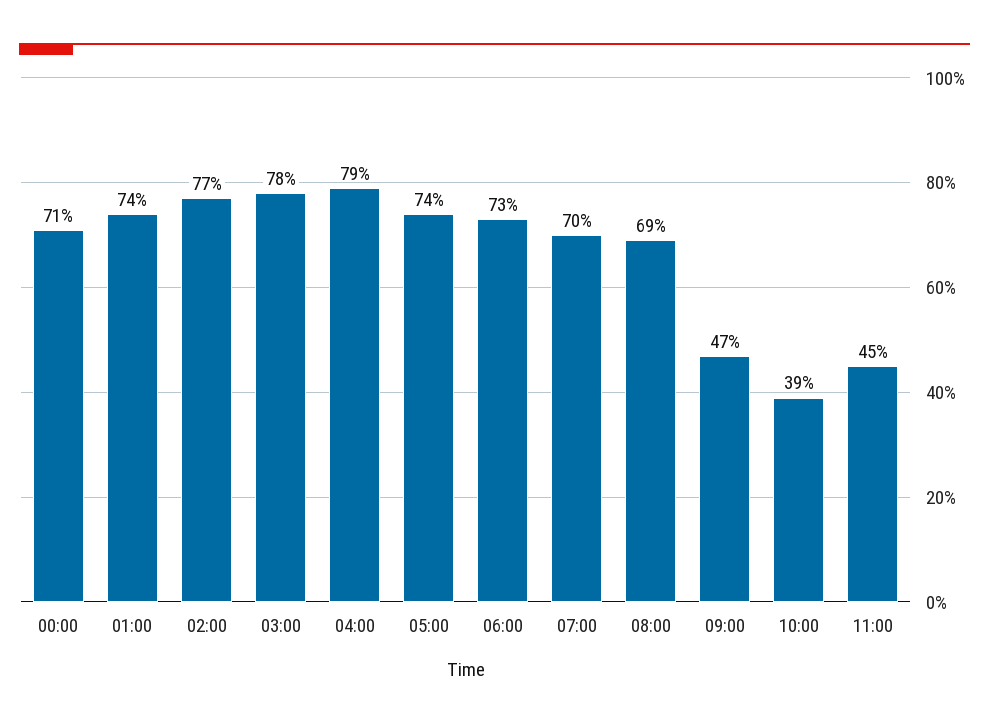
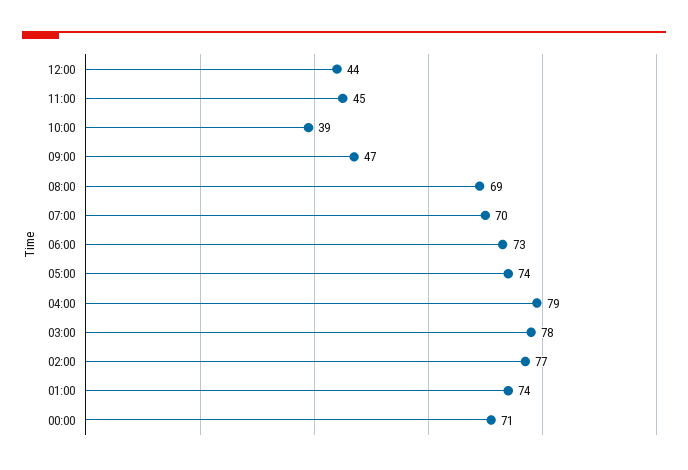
12:00: none -> 44

